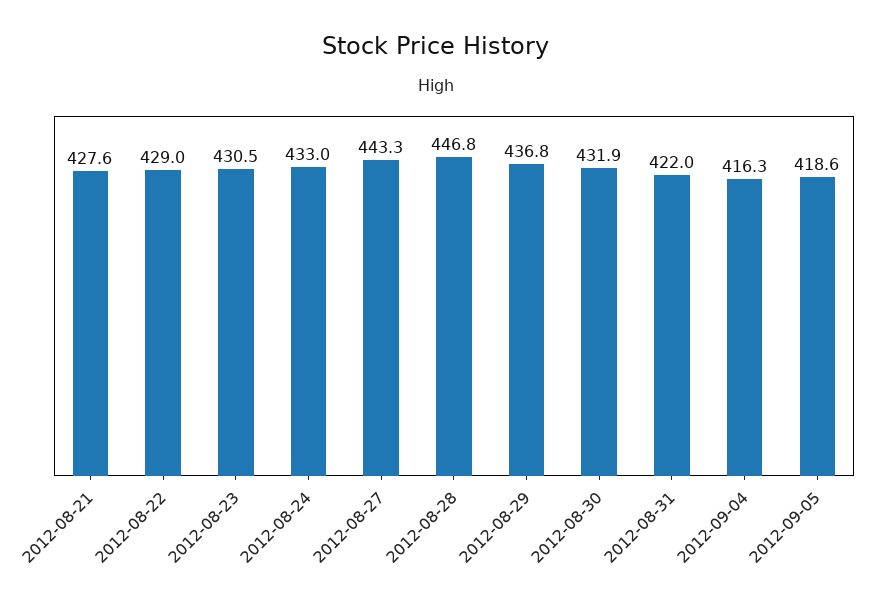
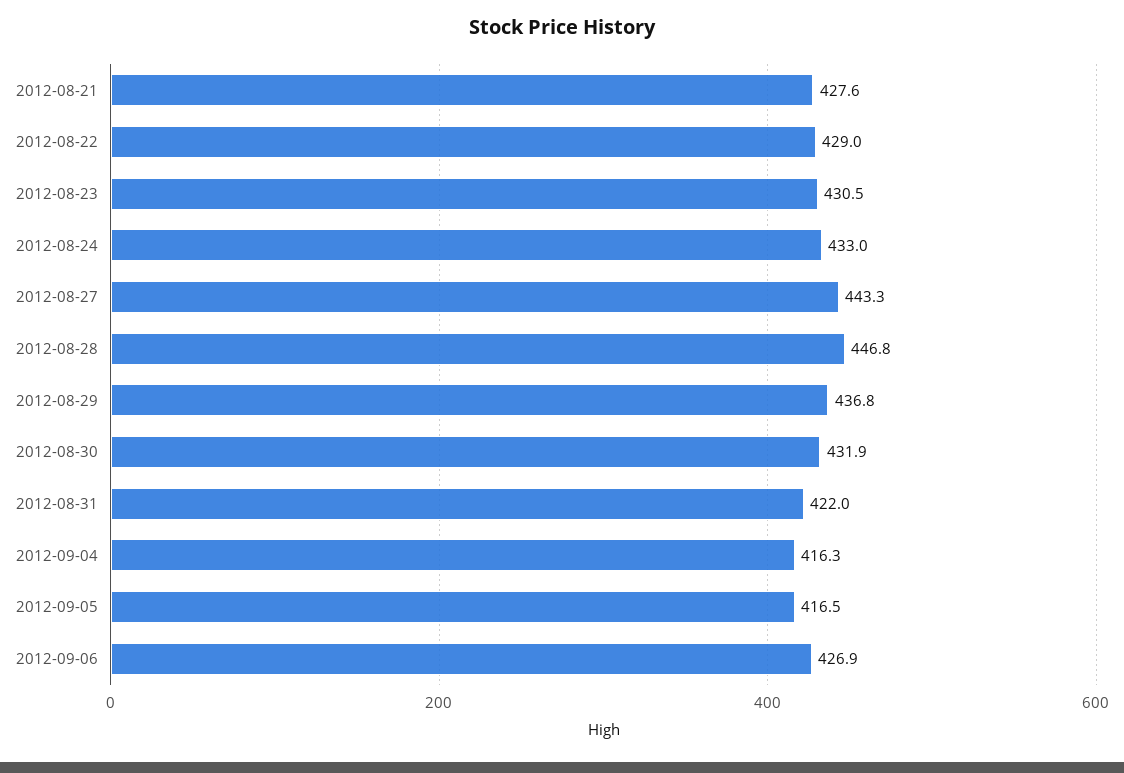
2012-09-05: 418.6 -> 416.5
2012-09-06: none -> 426.9

